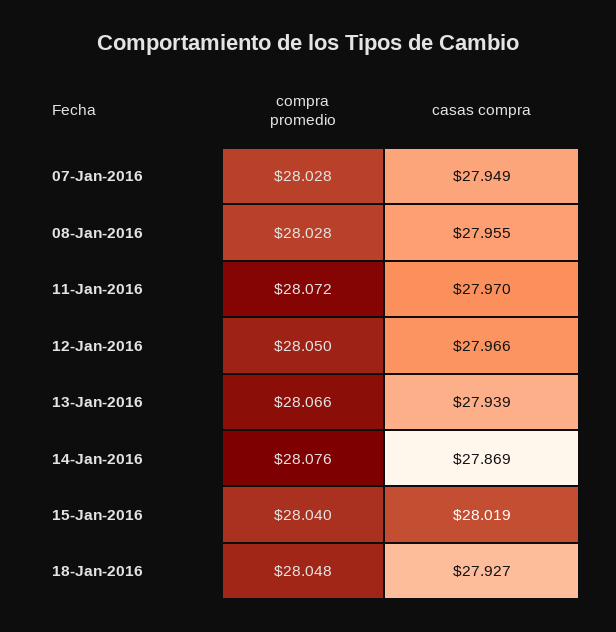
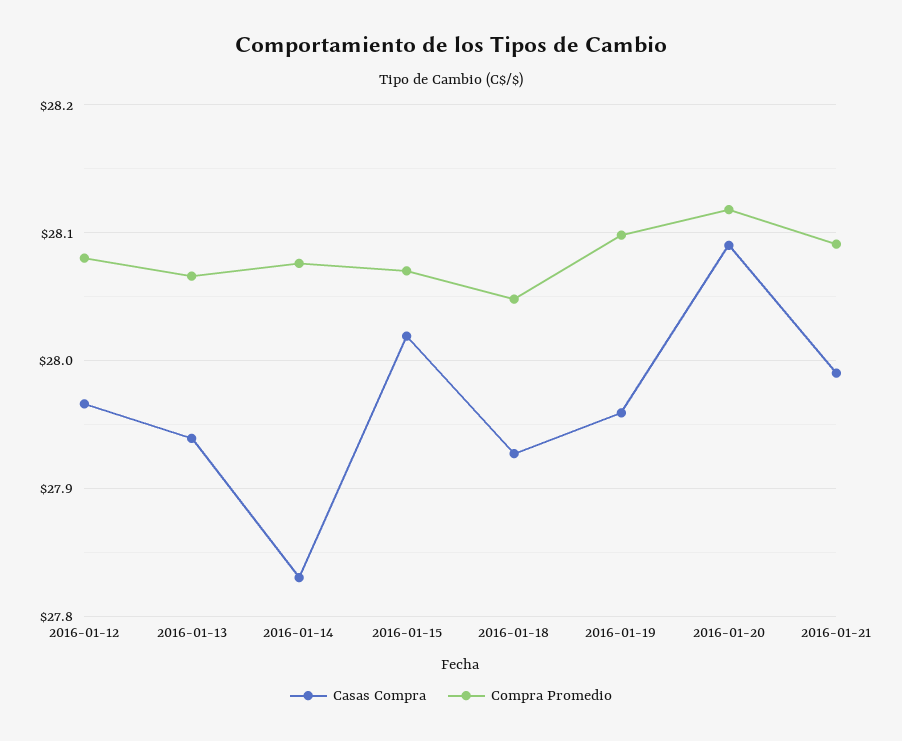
compra promedio, 07-Jan-2016: 28.028 -> none
casas compra, 07-Jan-2016: 27.949 -> none
compra promedio, 08-Jan-2016: 28.028 -> none
casas compra, 08-Jan-2016: 27.955 -> none
compra promedio, 11-Jan-2016: 28.072 -> none
casas compra, 11-Jan-2016: 27.97 -> none
compra promedio, 12-Jan-2016: 28.05 -> 28.08
casas compra, 14-Jan-2016: 27.869 -> 27.83
compra promedio, 15-Jan-2016: 28.04 -> 28.07
casas compra, 2016-01-19: none -> 27.96
compra promedio, 2016-01-19: none -> 28.1
casas compra, 2016-01-20: none -> 28.09
compra promedio, 2016-01-20: none -> 28.12
casas compra, 2016-01-21: none -> 27.99
compra promedio, 2016-01-21: none -> 28.09

